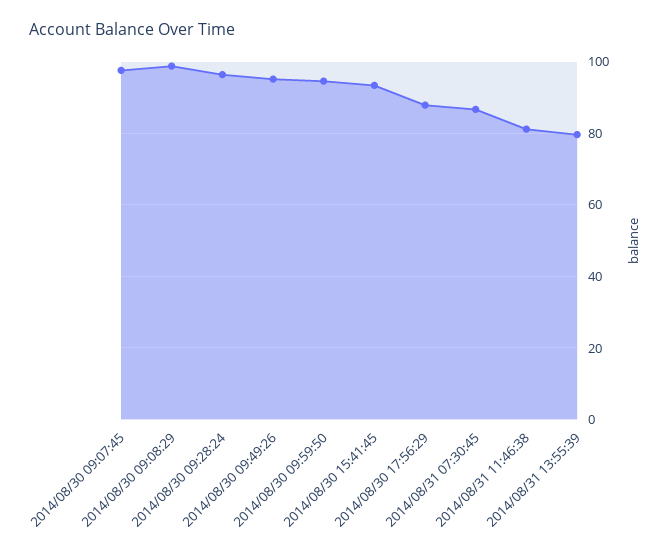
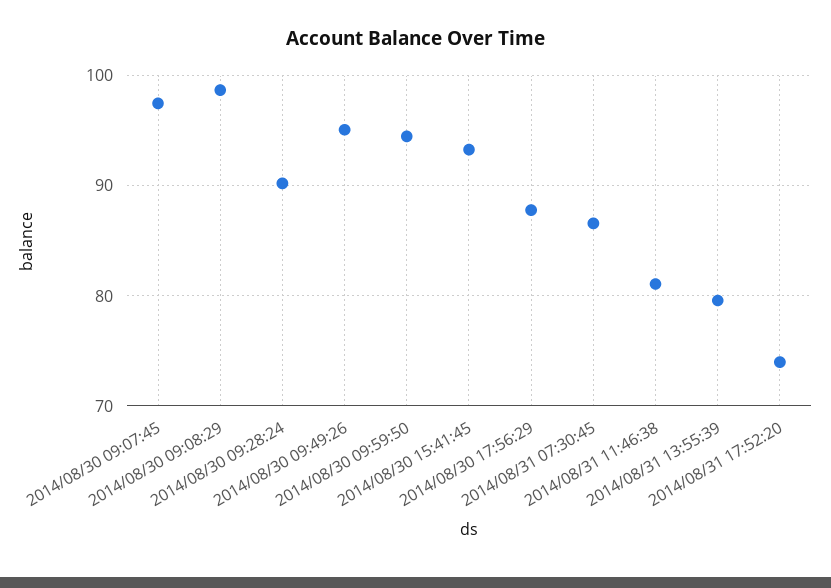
2014/08/30 09:28:24: 96 -> 90
2014/08/31 17:52:20: none -> 74

